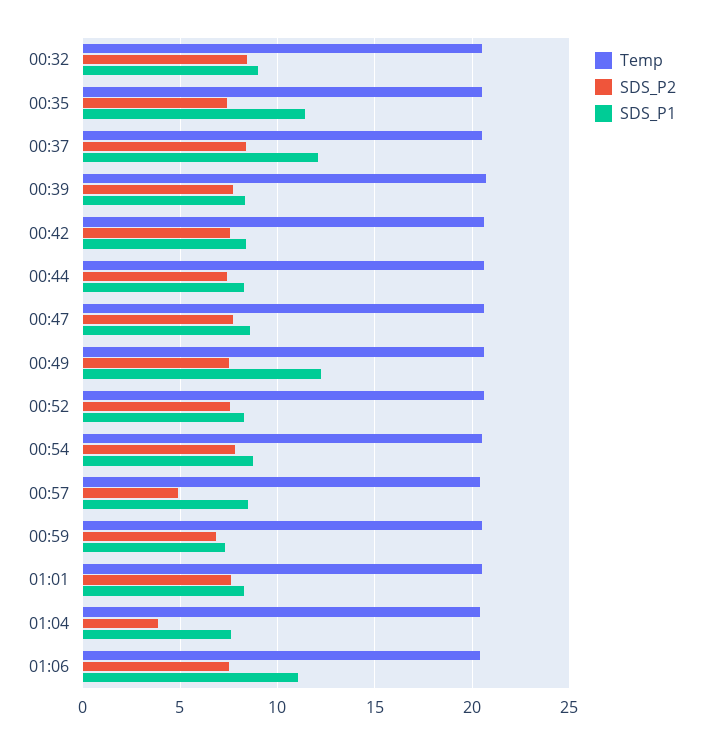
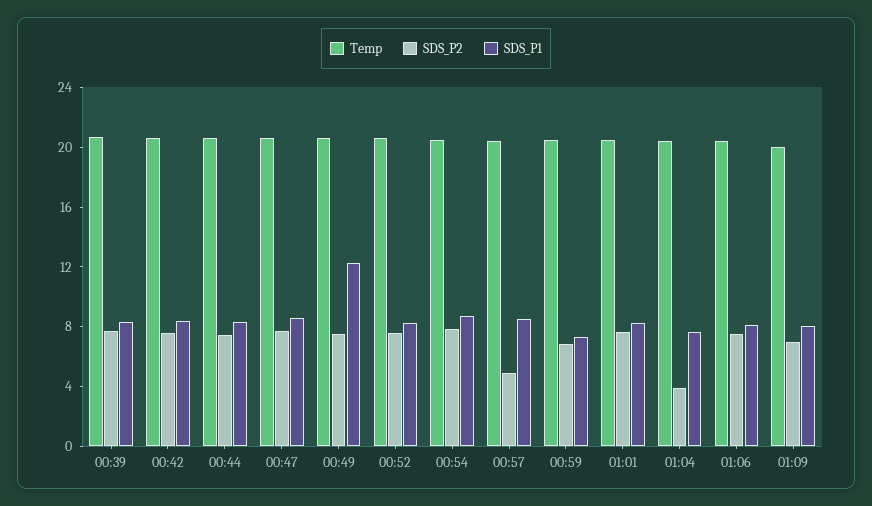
Temp, 00:32: 20.5 -> none
SDS_P2, 00:32: 8.5 -> none
SDS_P1, 00:32: 9 -> none
Temp, 00:35: 20.5 -> none
SDS_P2, 00:35: 7.5 -> none
SDS_P1, 00:35: 11.5 -> none
Temp, 00:37: 20.5 -> none
SDS_P2, 00:37: 8.5 -> none
SDS_P1, 00:37: 12 -> none
SDS_P1, 01:06: 11 -> 8
Temp, 01:09: none -> 20
SDS_P2, 01:09: none -> 7
SDS_P1, 01:09: none -> 8

